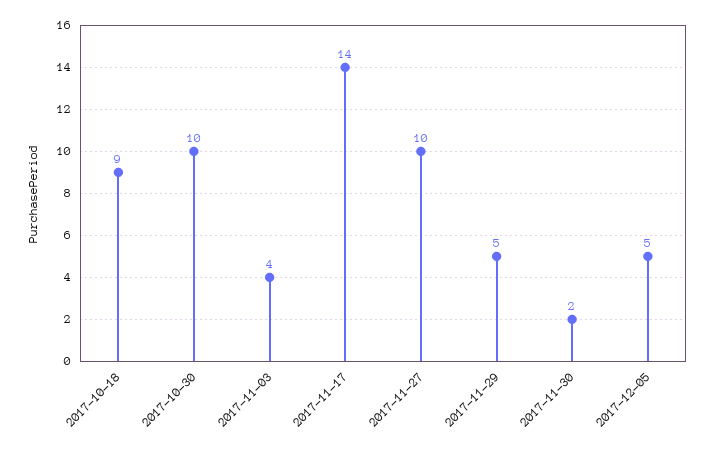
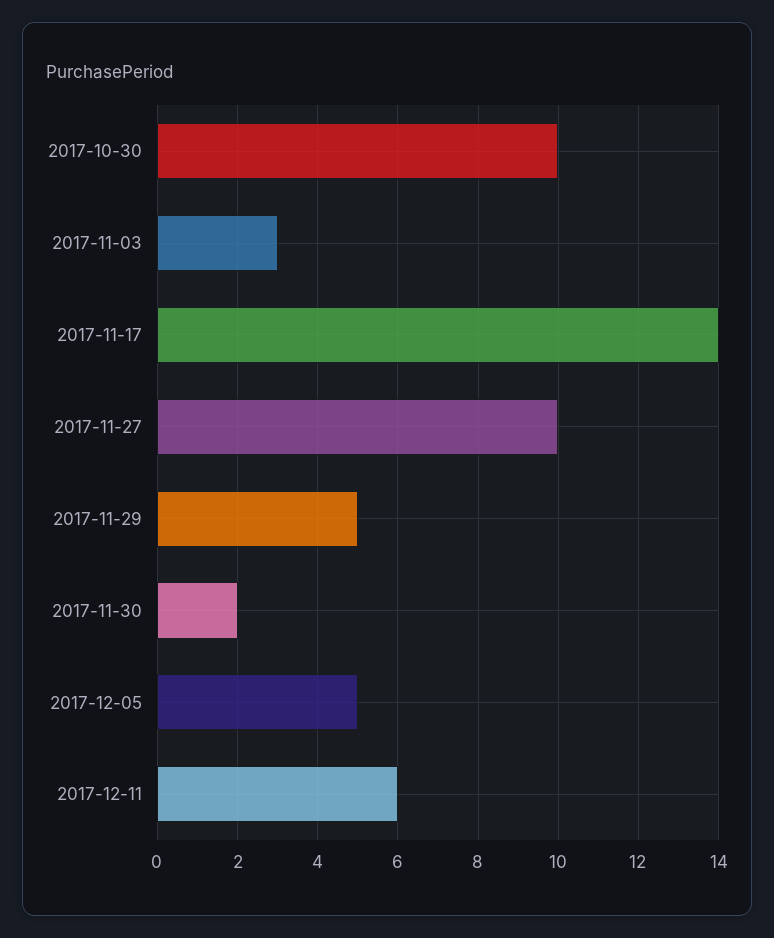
2017-10-18: 9 -> none
2017-11-03: 4 -> 3
2017-12-11: none -> 6

